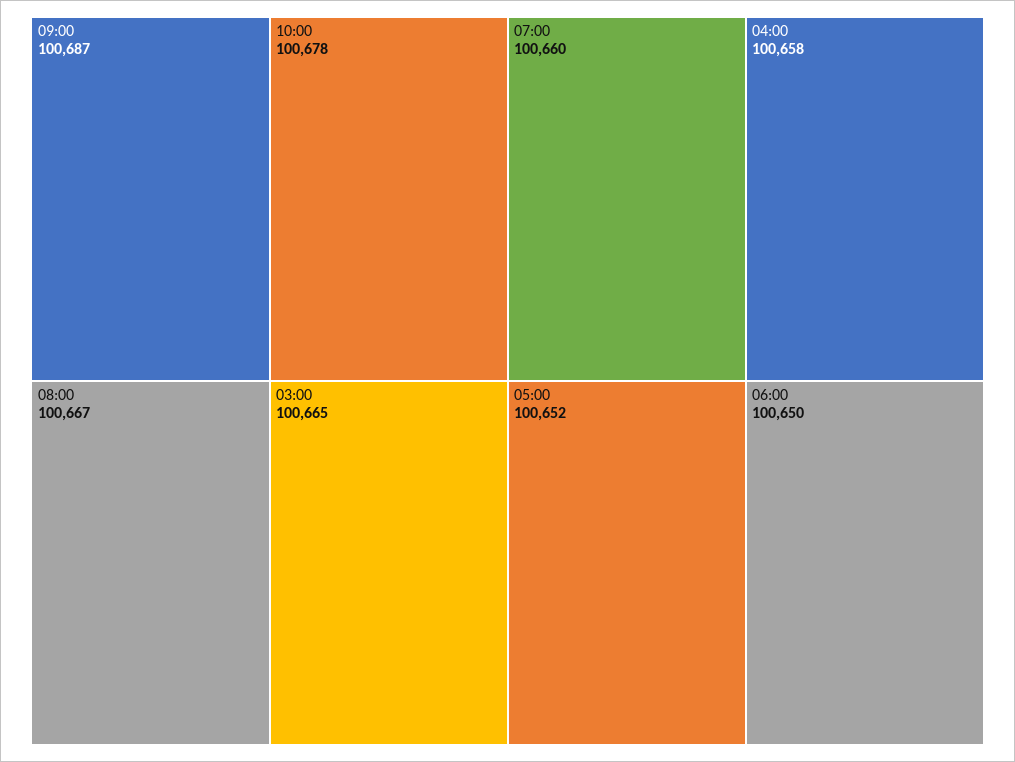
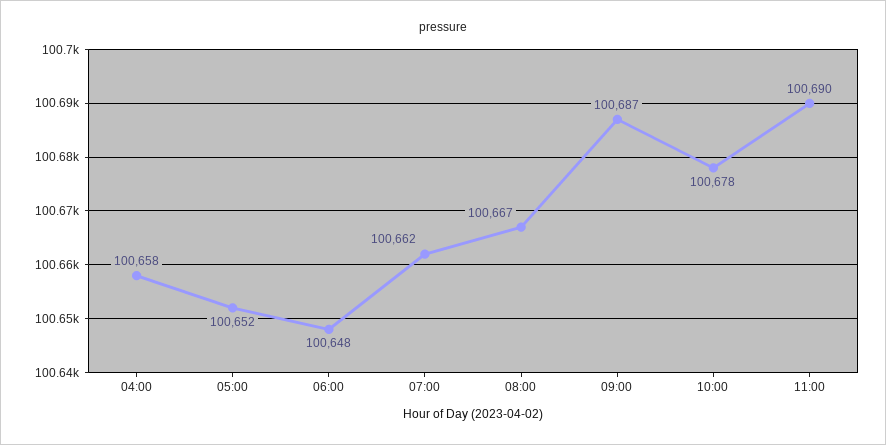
03:00: 100665 -> none
07:00: 100660 -> 100662
06:00: 100650 -> 100648
11:00: none -> 100690

